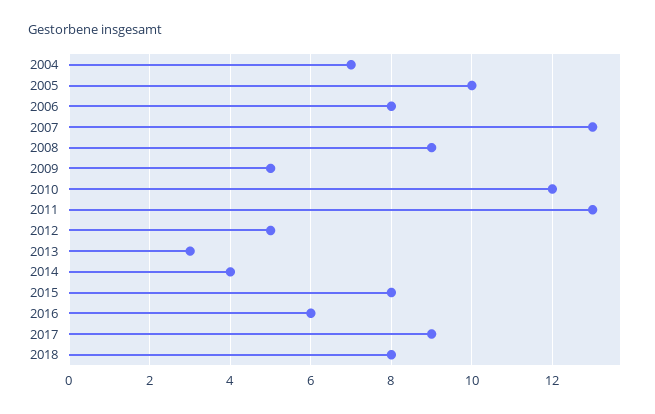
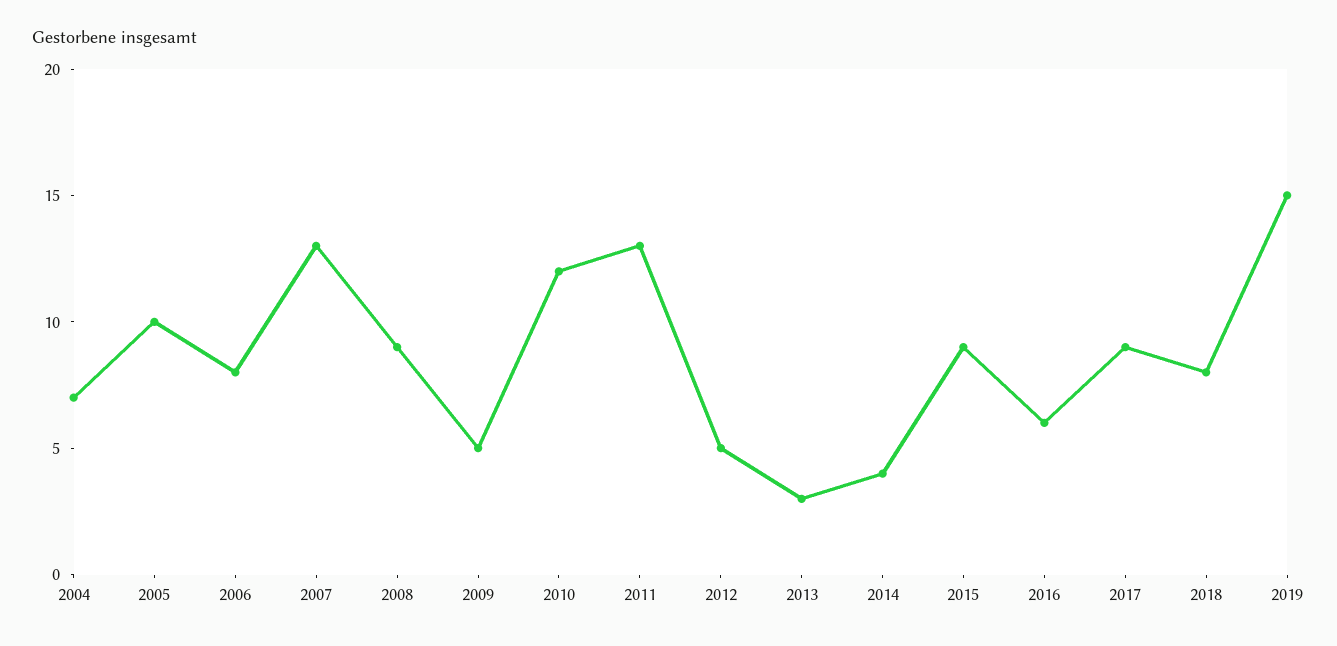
2015: 8 -> 9
2019: none -> 15

